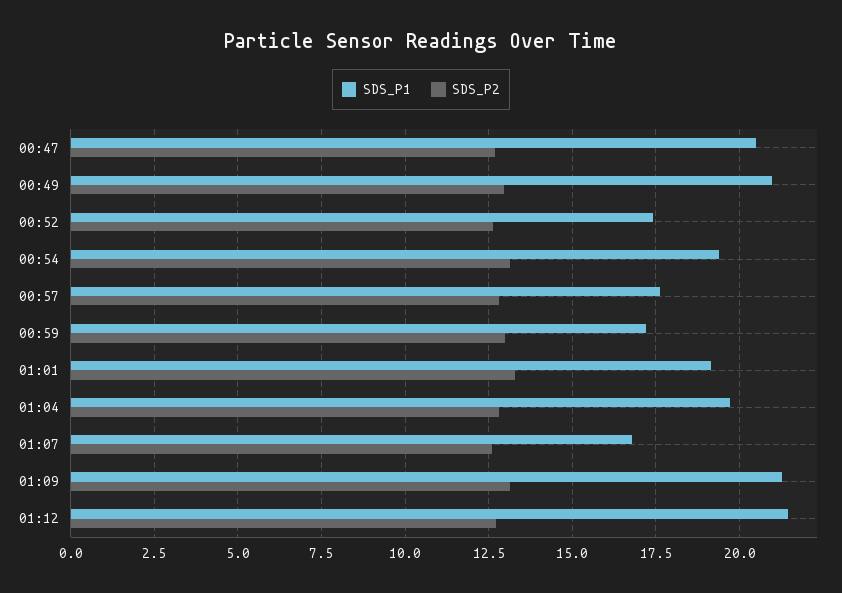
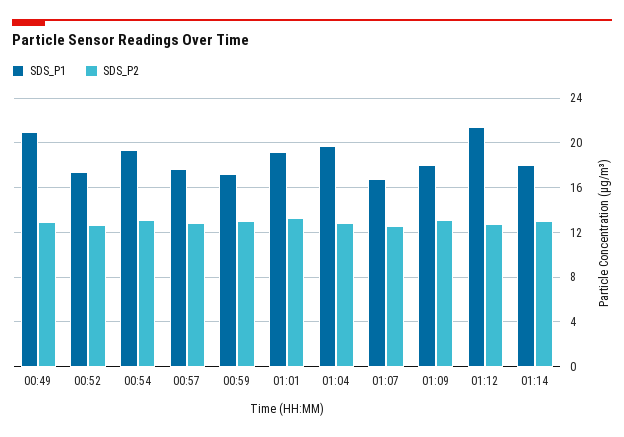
SDS_P1, 00:47: 20.5 -> none
SDS_P2, 00:47: 12.75 -> none
SDS_P1, 01:09: 21.25 -> 18
SDS_P1, 01:14: none -> 18
SDS_P2, 01:14: none -> 13

